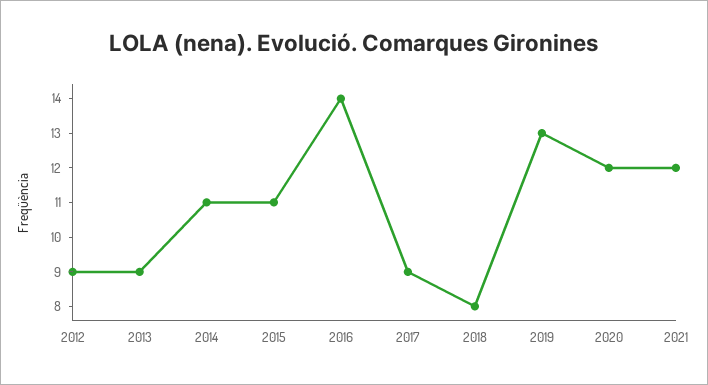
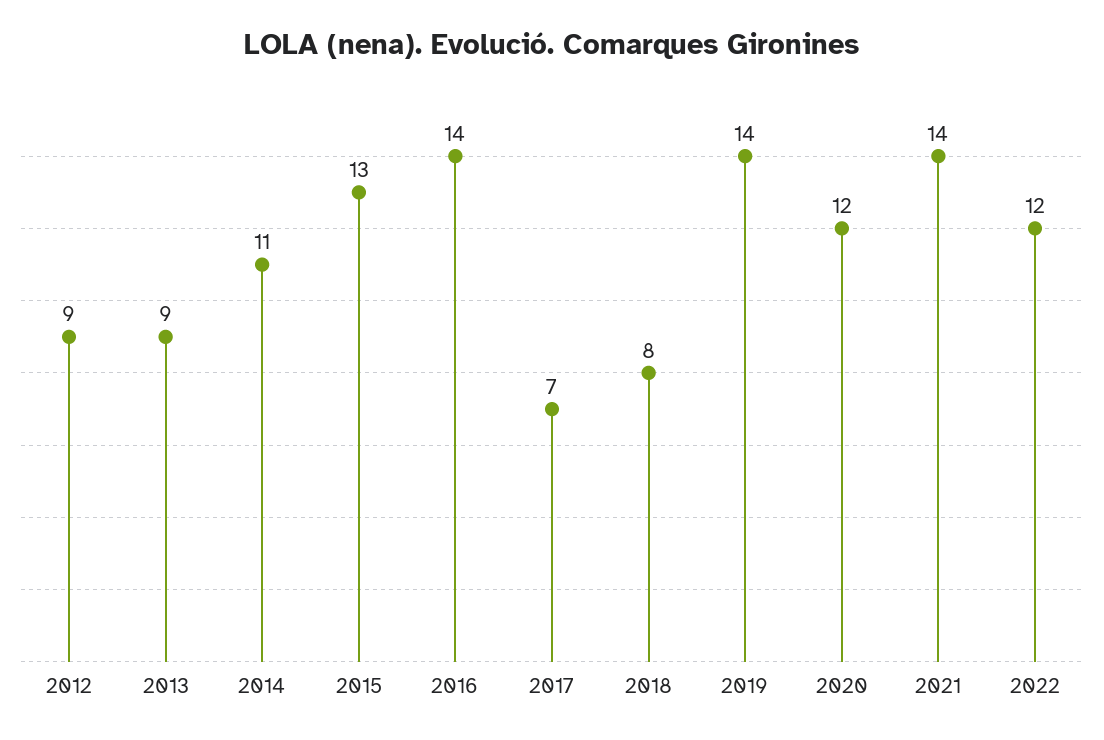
2015: 11 -> 13
2017: 9 -> 7
2019: 13 -> 14
2021: 12 -> 14
2022: none -> 12

